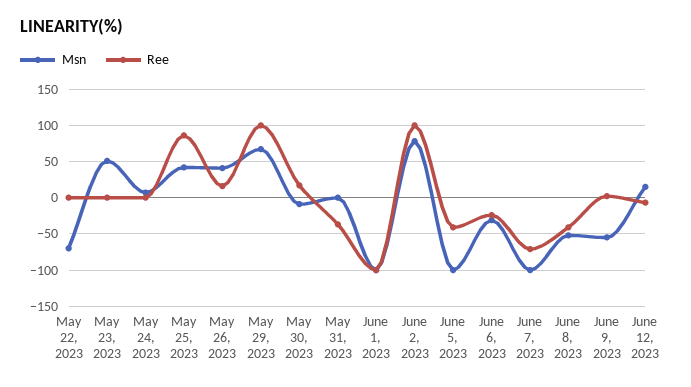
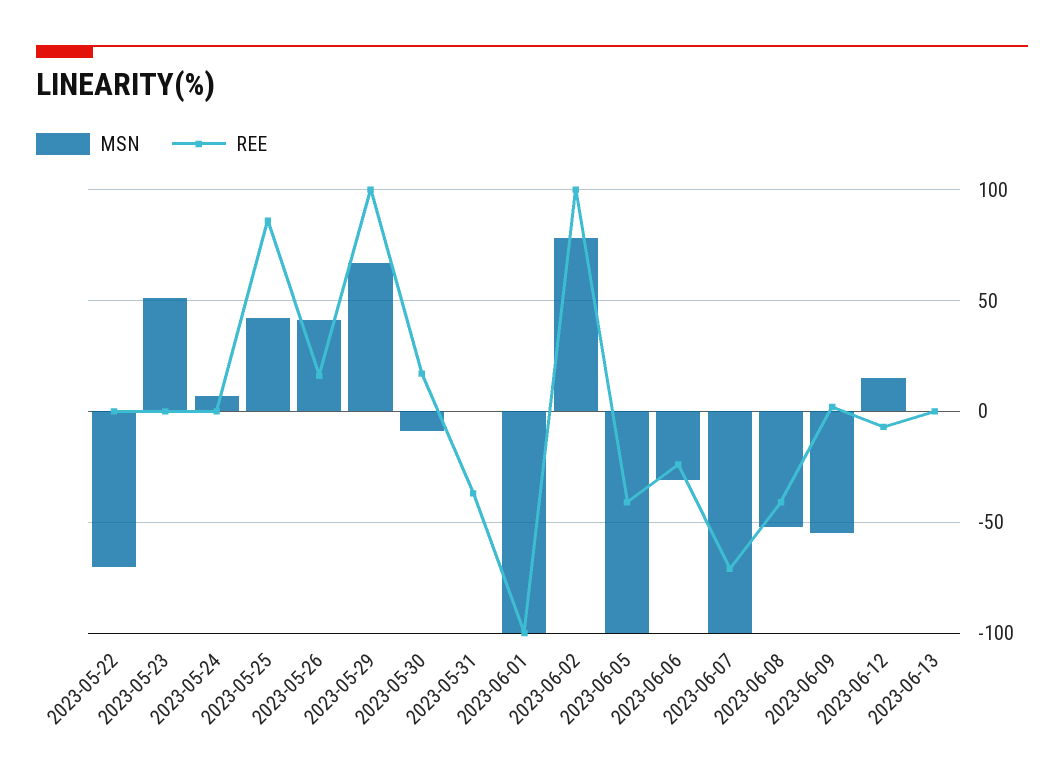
Msn, 2023-06-13: none -> 0
Ree, 2023-06-13: none -> 0

